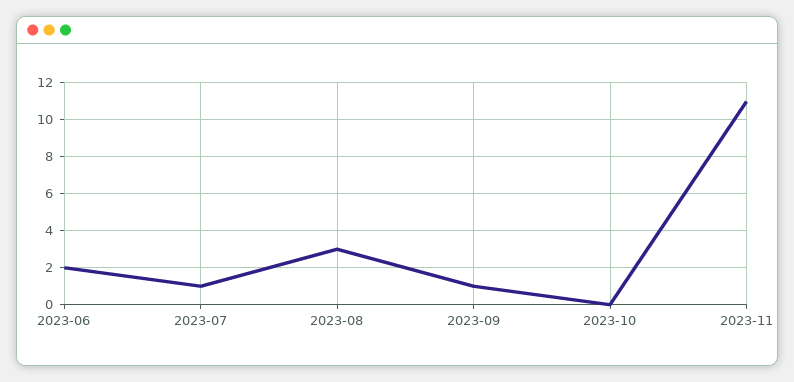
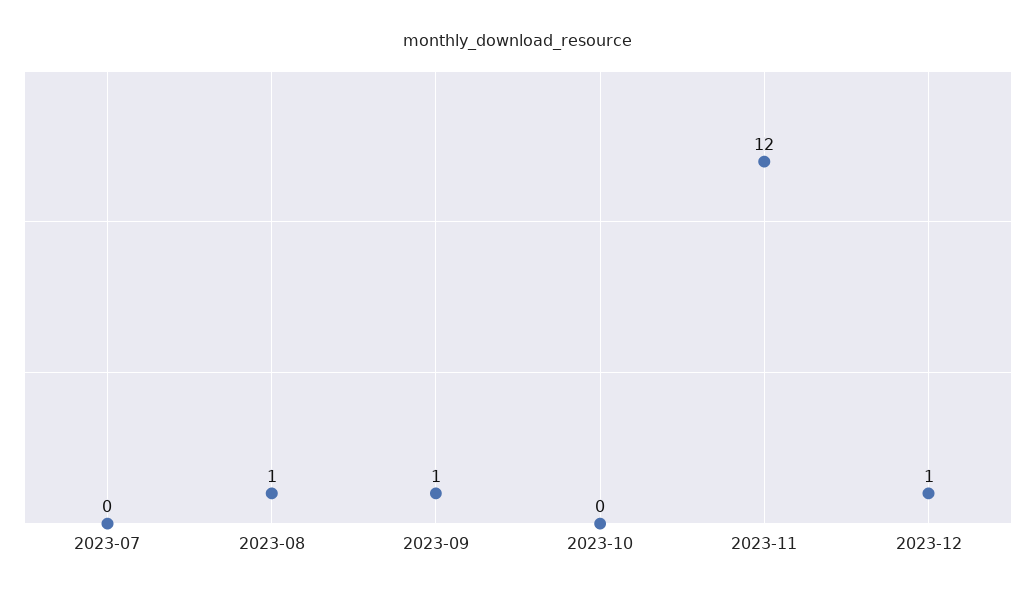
2023-06: 2 -> none
2023-07: 1 -> 0
2023-08: 3 -> 1
2023-11: 11 -> 12
2023-12: none -> 1

